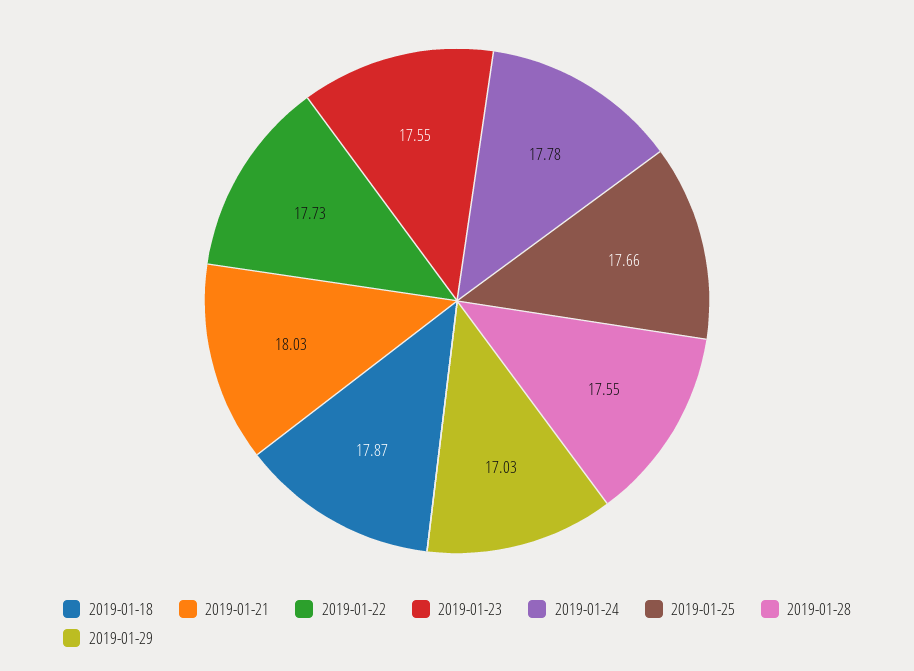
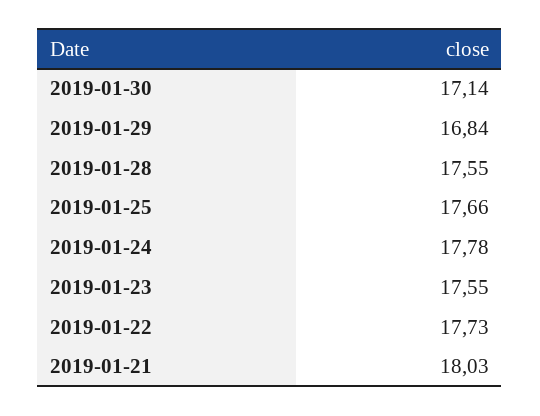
2019-01-18: 17.87 -> none
2019-01-29: 17.03 -> 16.84
2019-01-30: none -> 17.14

